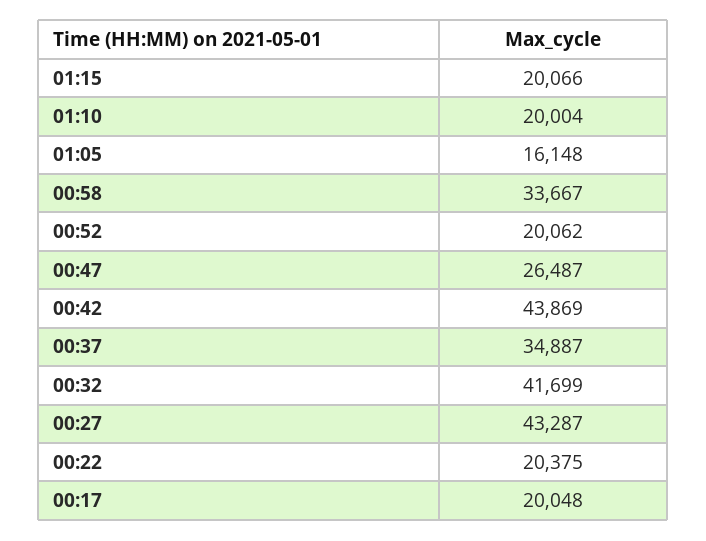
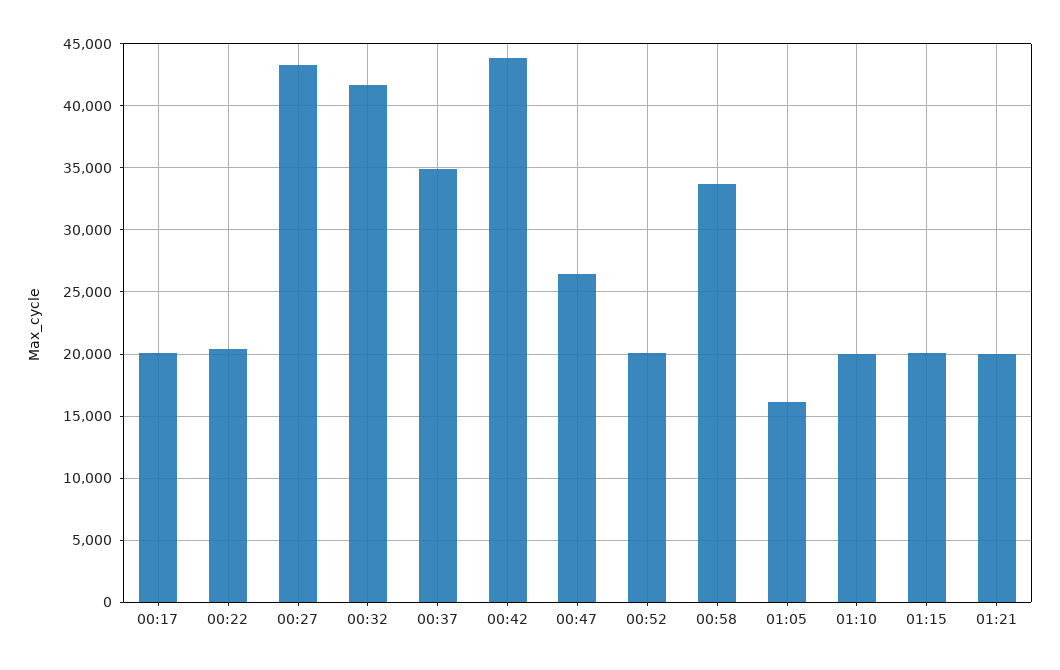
01:21: none -> 20000

